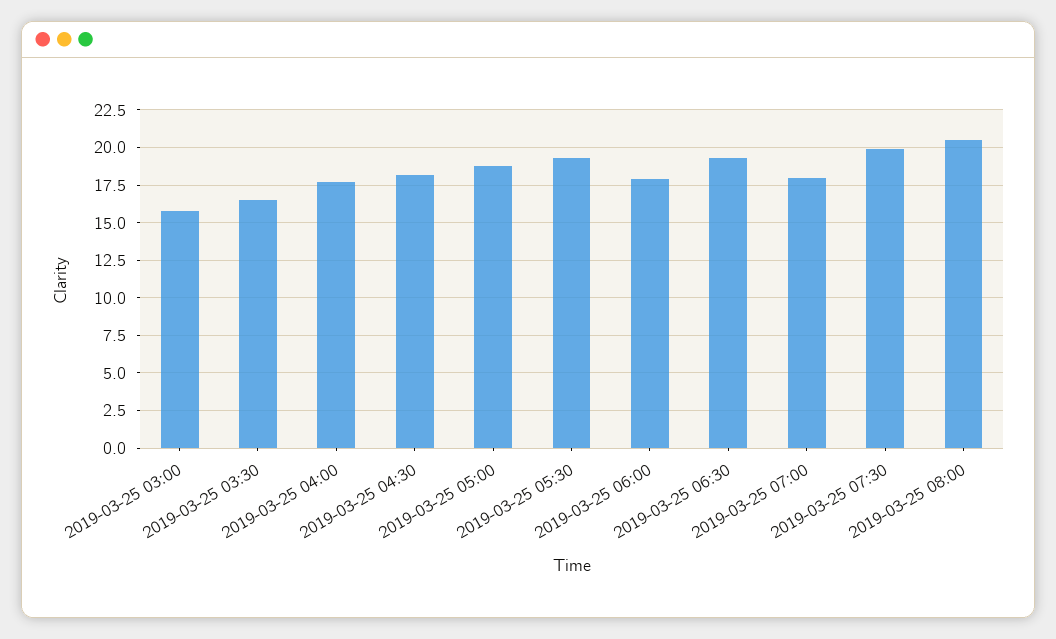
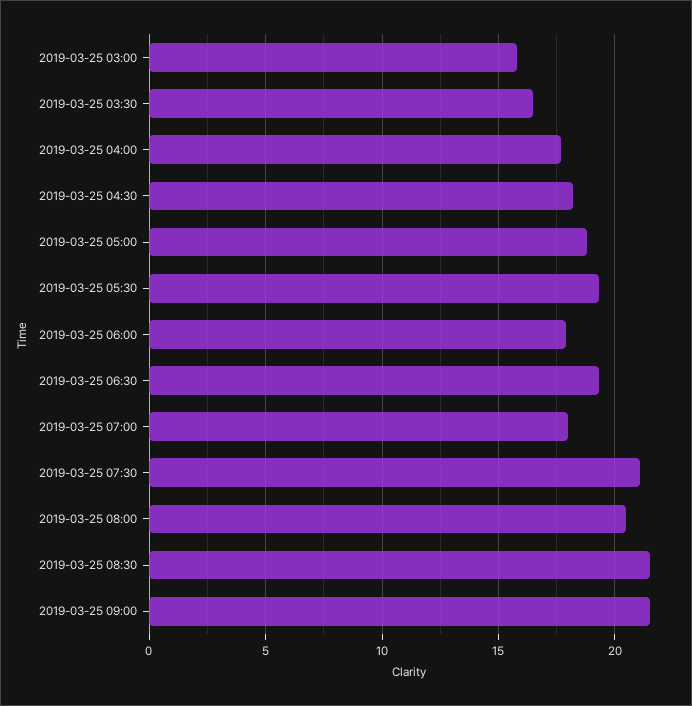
2019-03-25 07:30: 20 -> 21
2019-03-25 08:30: none -> 21.5
2019-03-25 09:00: none -> 21.5

